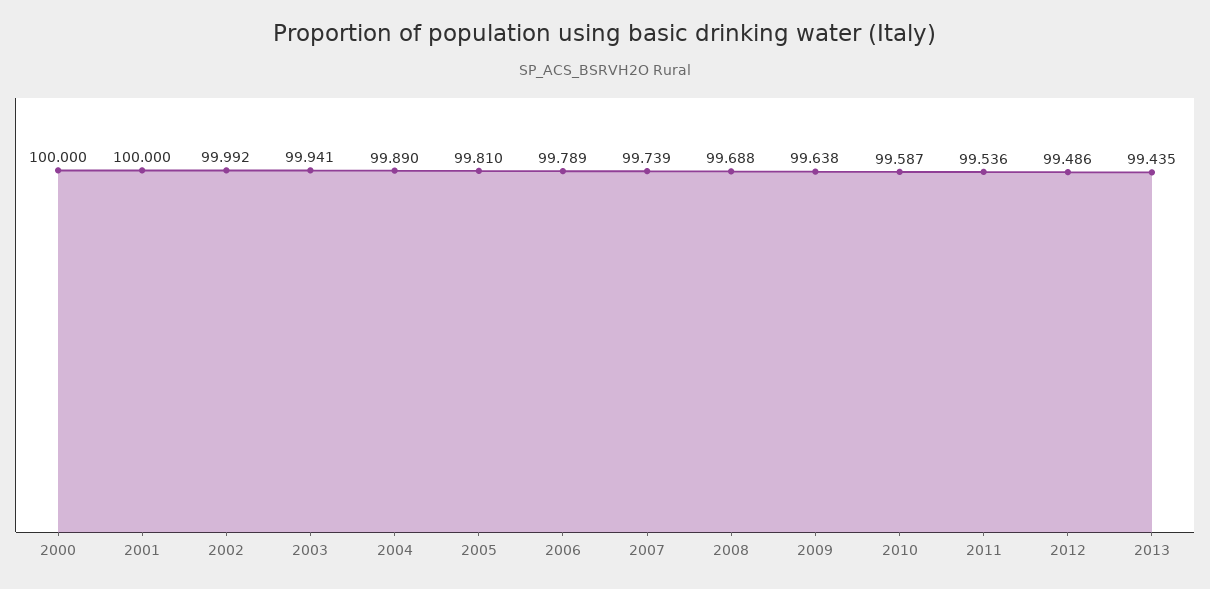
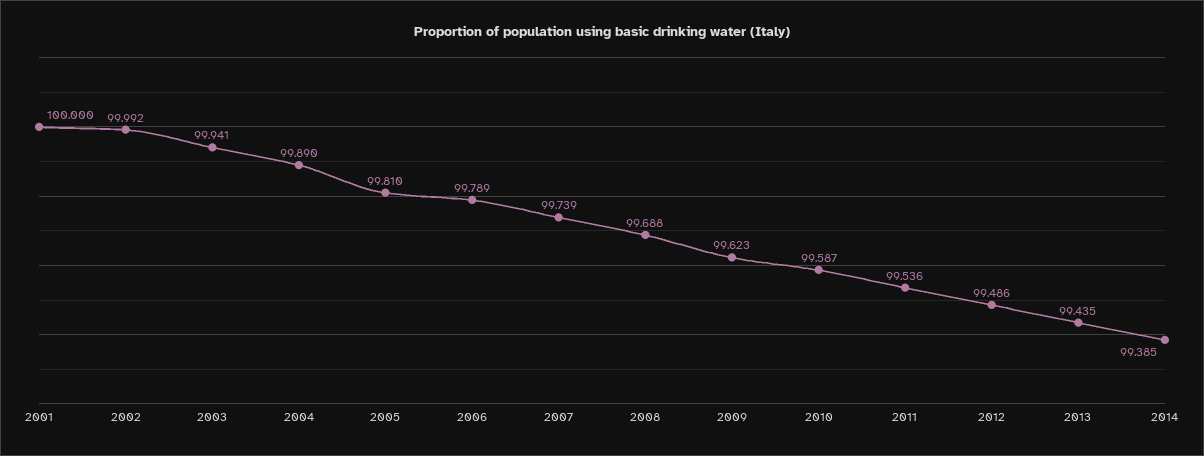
2000: 100 -> none
2009: 99.638 -> 99.623
2014: none -> 99.385

